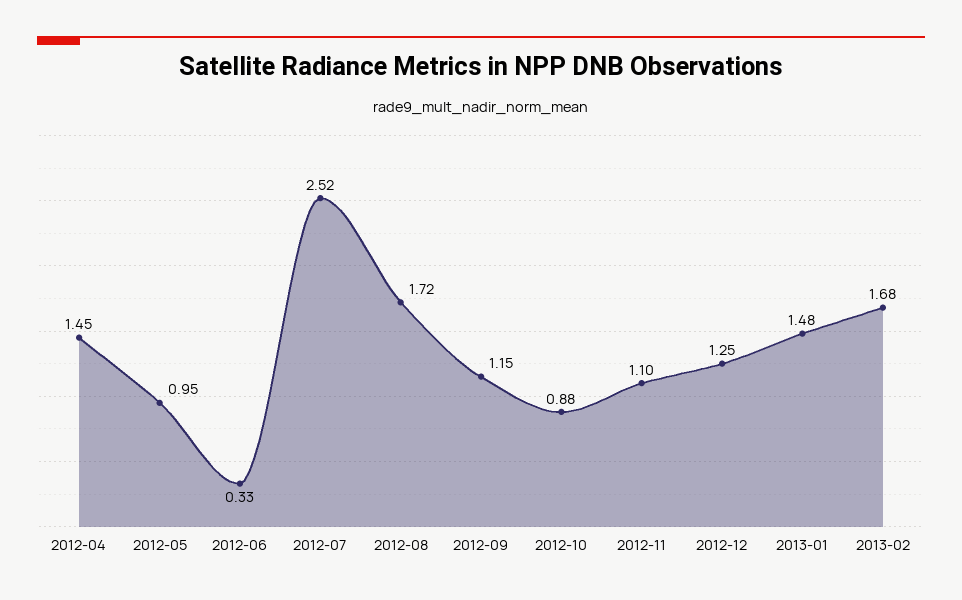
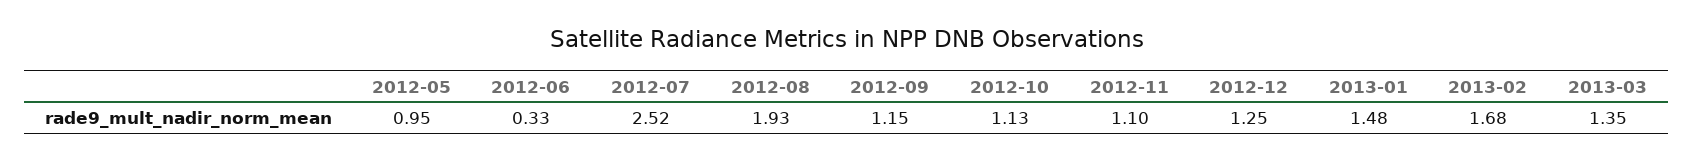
2012-04: 1.45 -> none
2012-08: 1.72 -> 1.93
2012-10: 0.88 -> 1.13
2013-03: none -> 1.35

